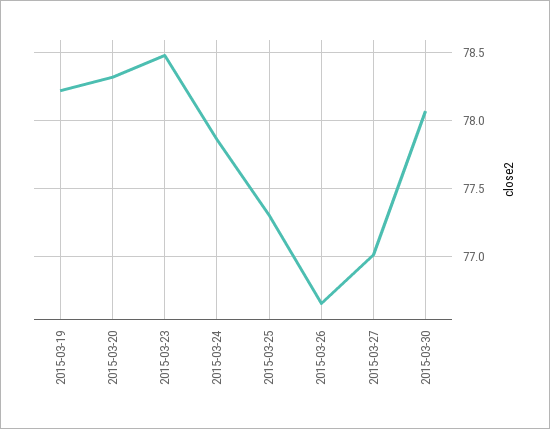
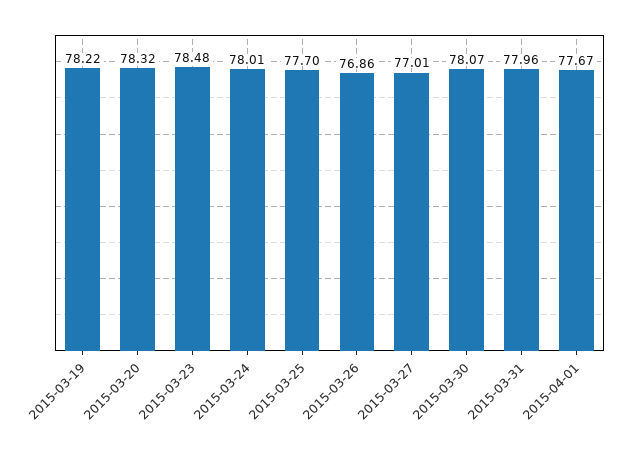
2015-03-24: 77.85 -> 78.01
2015-03-25: 77.3 -> 77.7
2015-03-26: 76.65 -> 76.86
2015-03-31: none -> 77.96
2015-04-01: none -> 77.67

